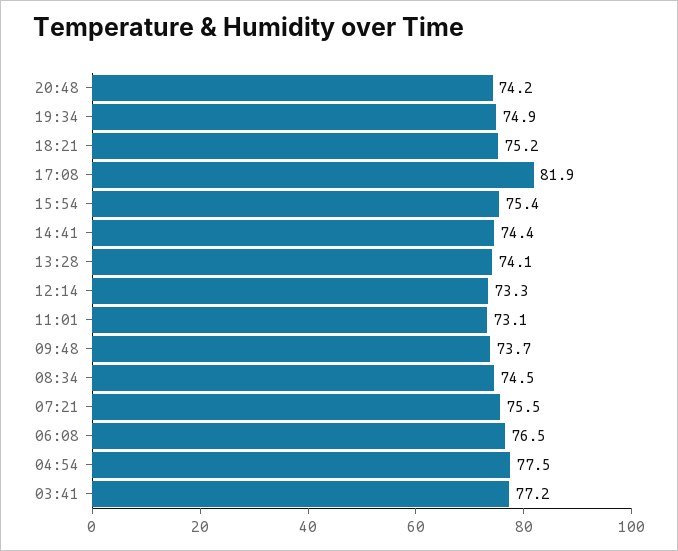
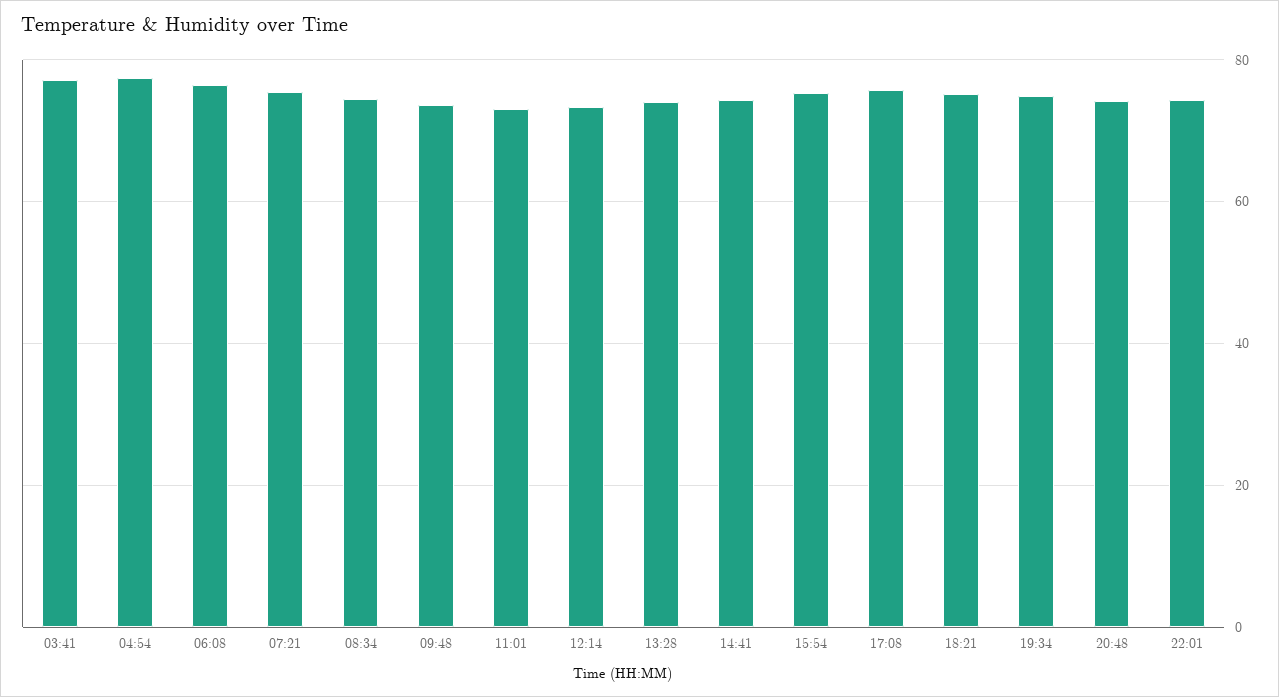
17:08: 81.9 -> 76
22:01: none -> 74

